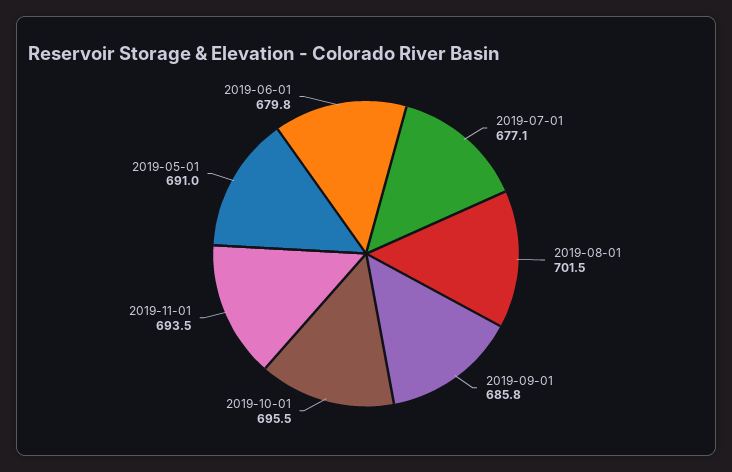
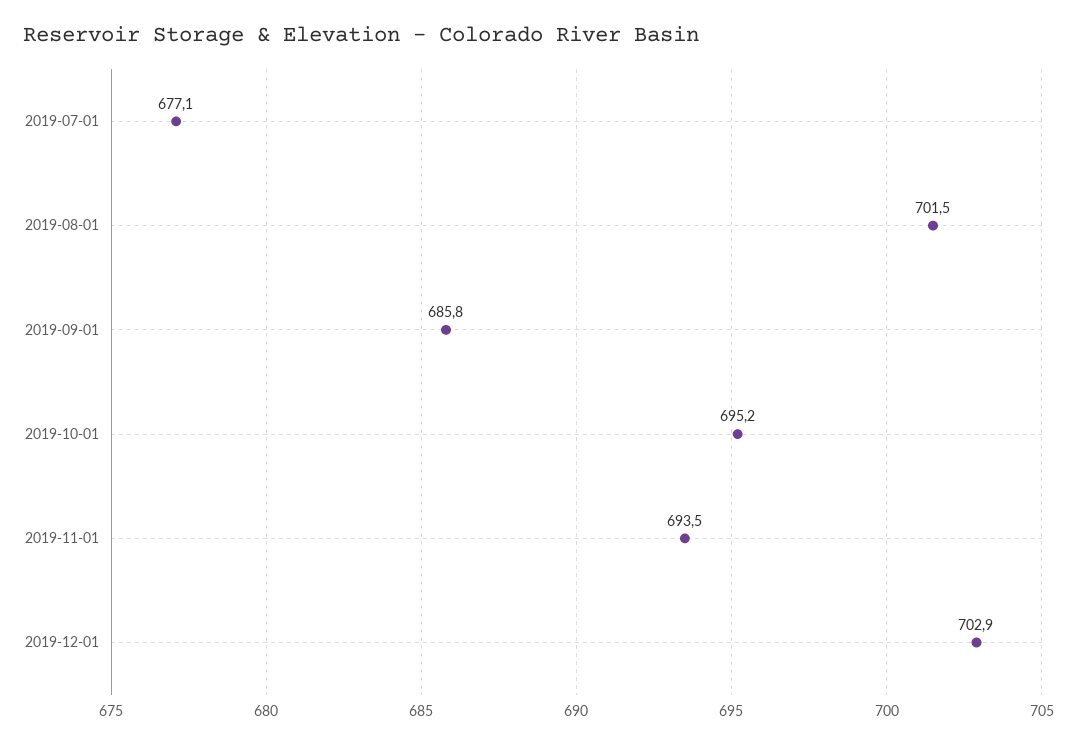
2019-10-01: 695.5 -> 695.2
2019-05-01: 691 -> none
2019-06-01: 679.8 -> none
2019-12-01: none -> 702.9

